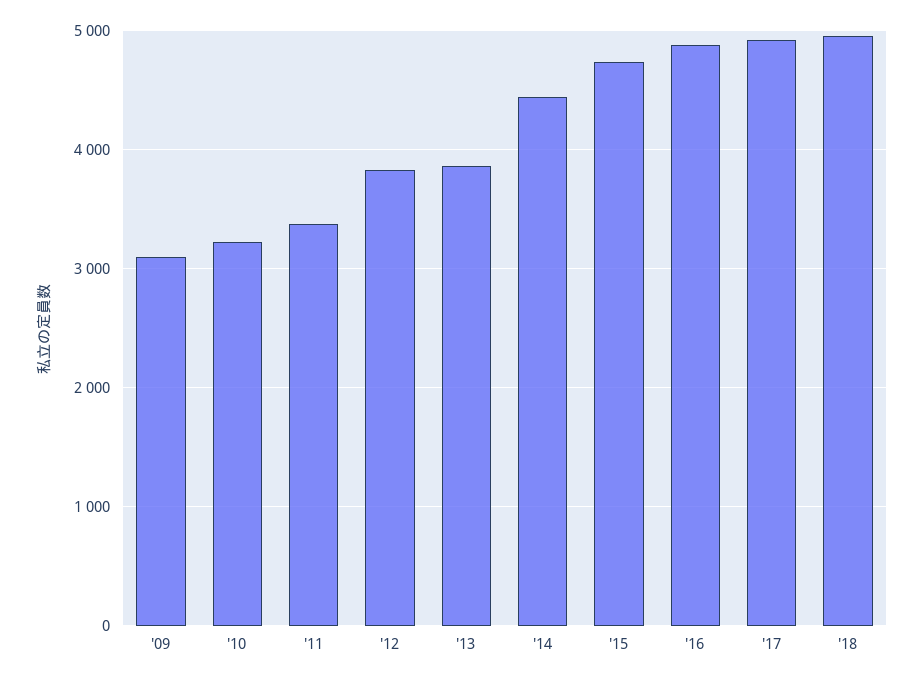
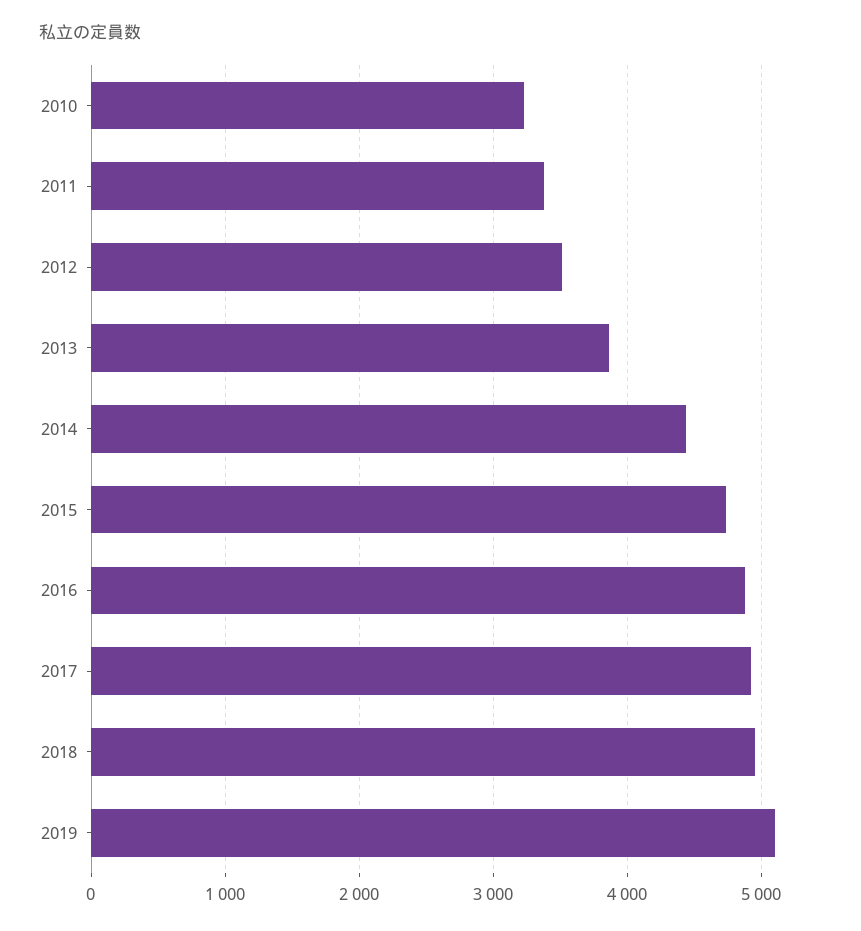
'09: 3100 -> none
'12: 3800 -> 3500
2019: none -> 5100

